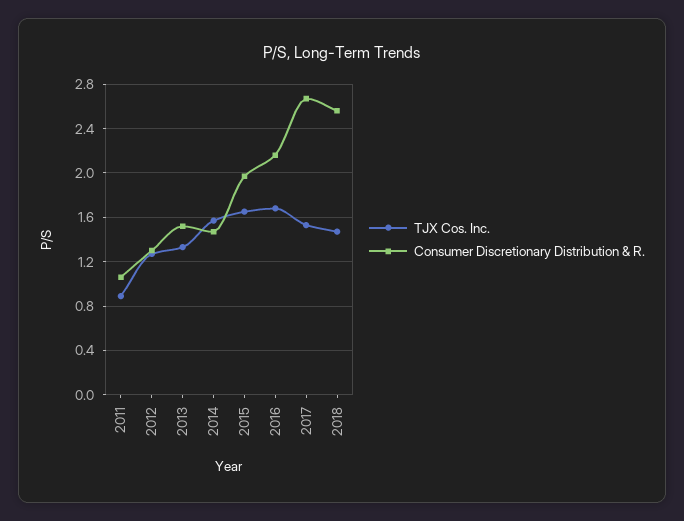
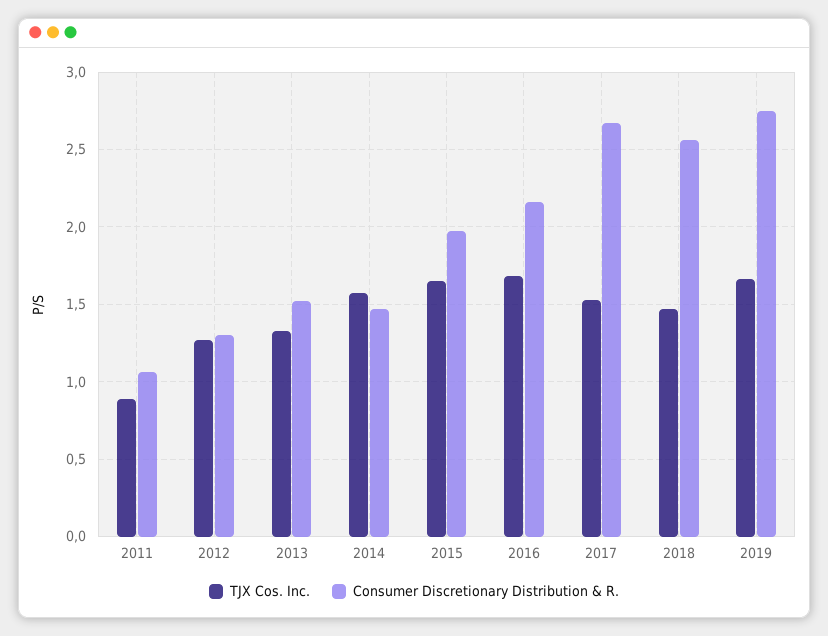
TJX Cos. Inc., 2019: none -> 1.65
Consumer Discretionary Distribution & R., 2019: none -> 2.75

